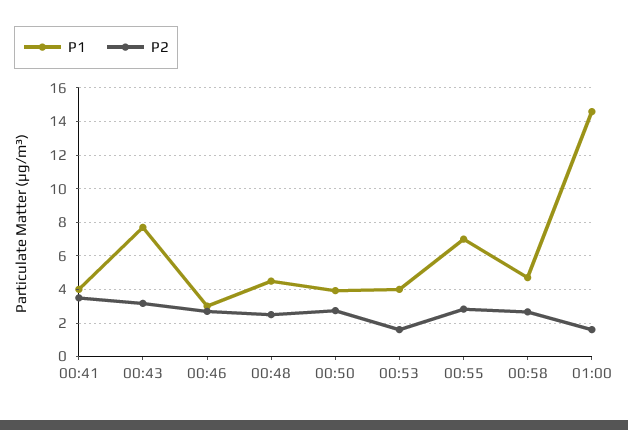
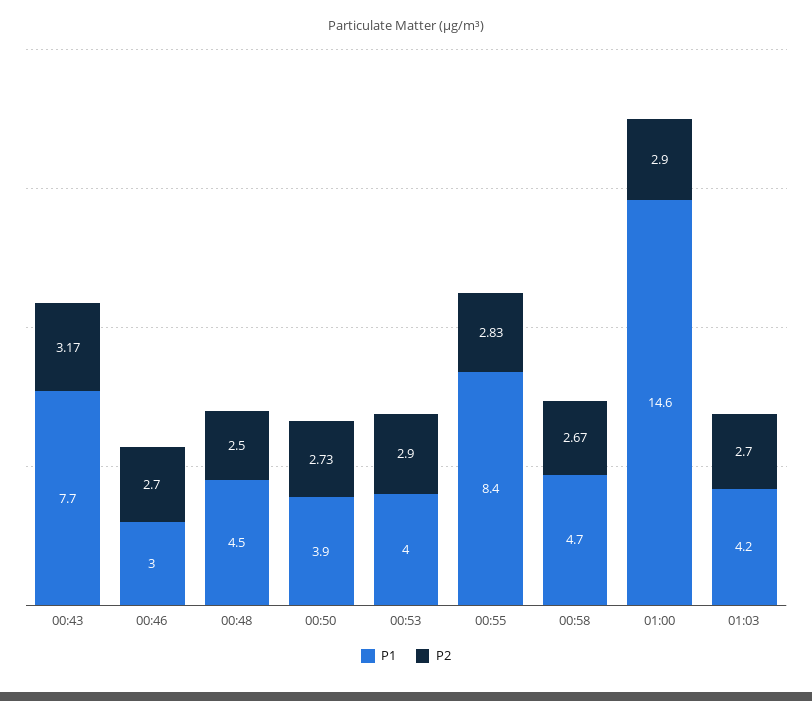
P1, 00:41: 4 -> none
P2, 00:41: 3.5 -> none
P2, 00:53: 1.5 -> 2.9
P1, 00:55: 7 -> 8.4
P2, 01:00: 1.5 -> 2.9
P1, 01:03: none -> 4.2
P2, 01:03: none -> 2.7

